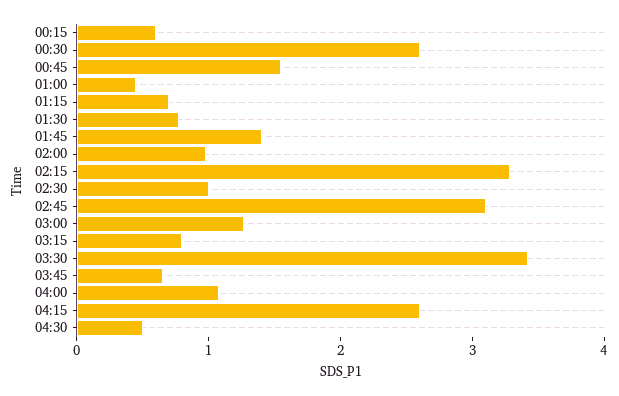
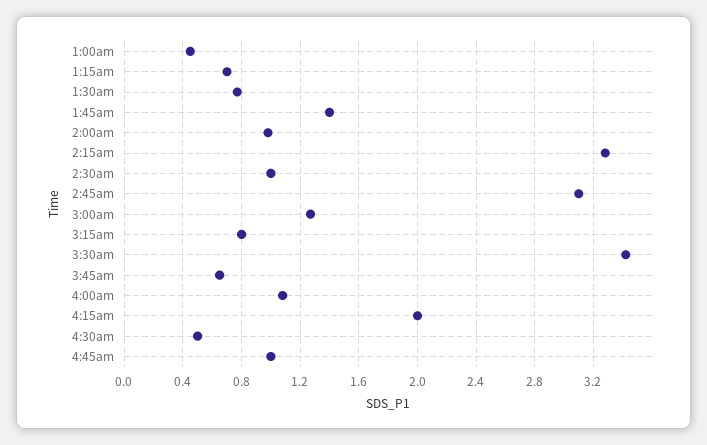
00:15: 0.6 -> none
00:30: 2.6 -> none
00:45: 1.6 -> none
04:15: 2.6 -> 2
4:45am: none -> 1

